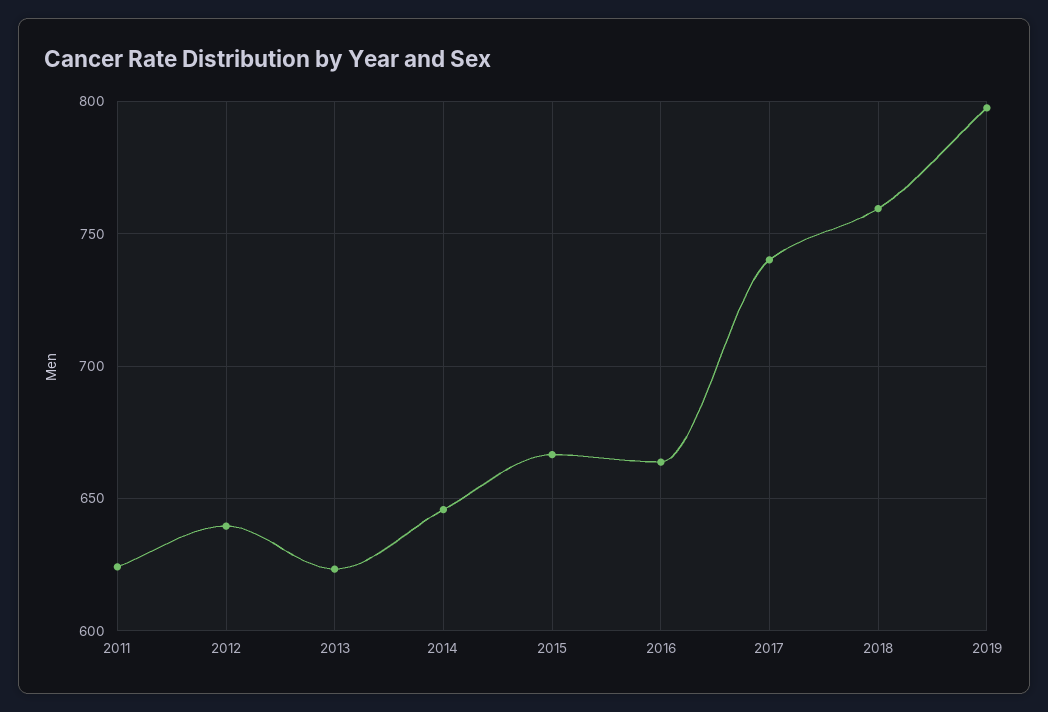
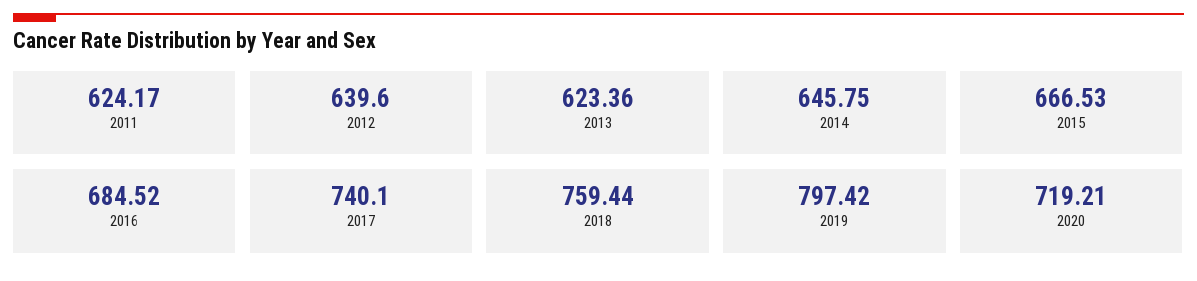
2016: 665 -> 684.52
2020: none -> 719.21

